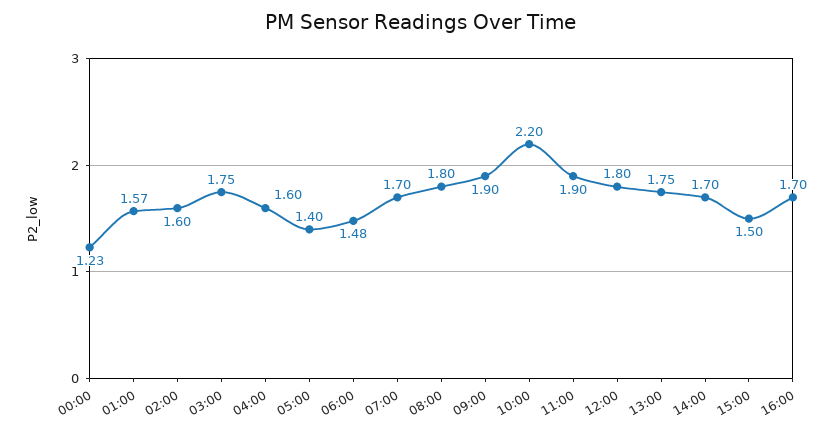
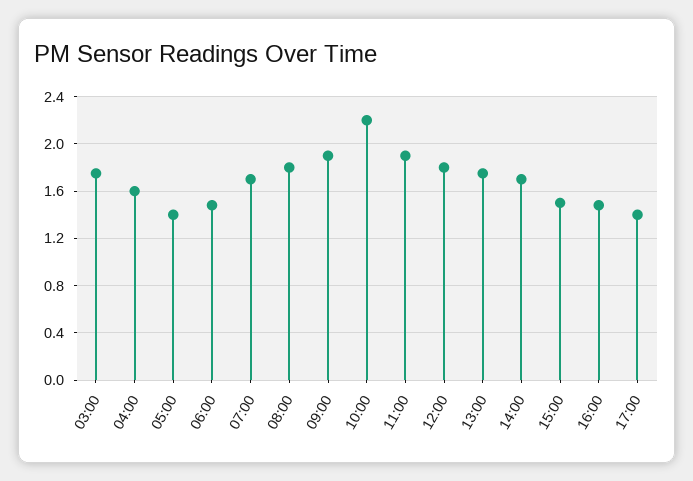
00:00: 1.23 -> none
01:00: 1.57 -> none
02:00: 1.6 -> none
16:00: 1.7 -> 1.5
17:00: none -> 1.4

